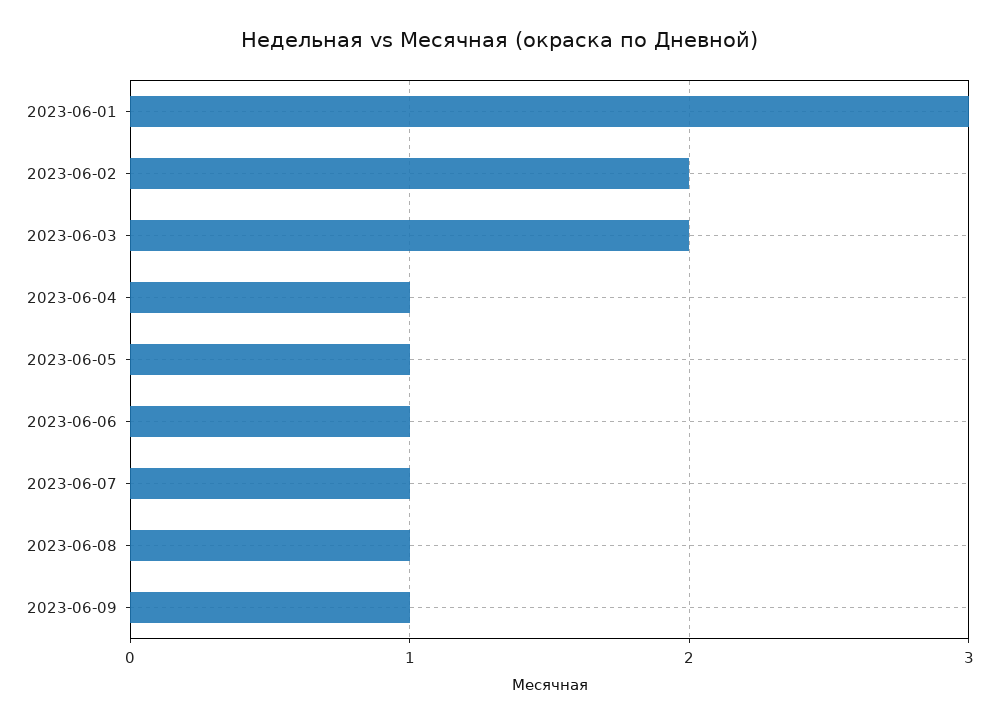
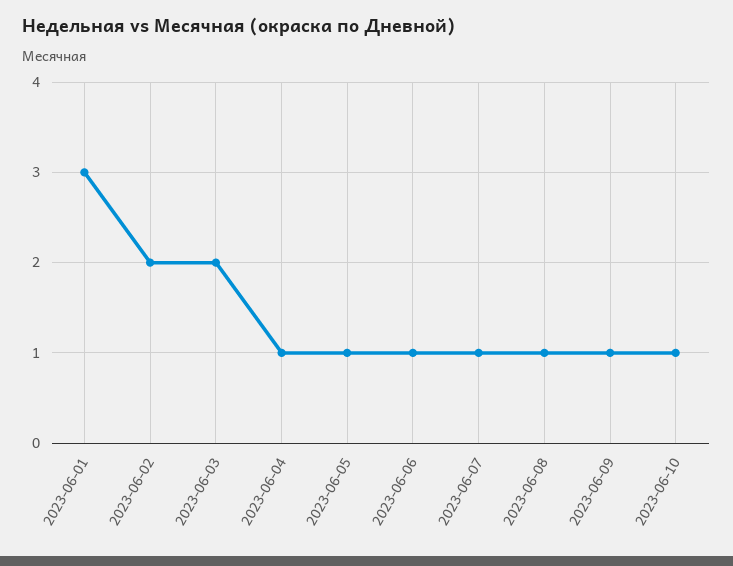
2023-06-10: none -> 1

